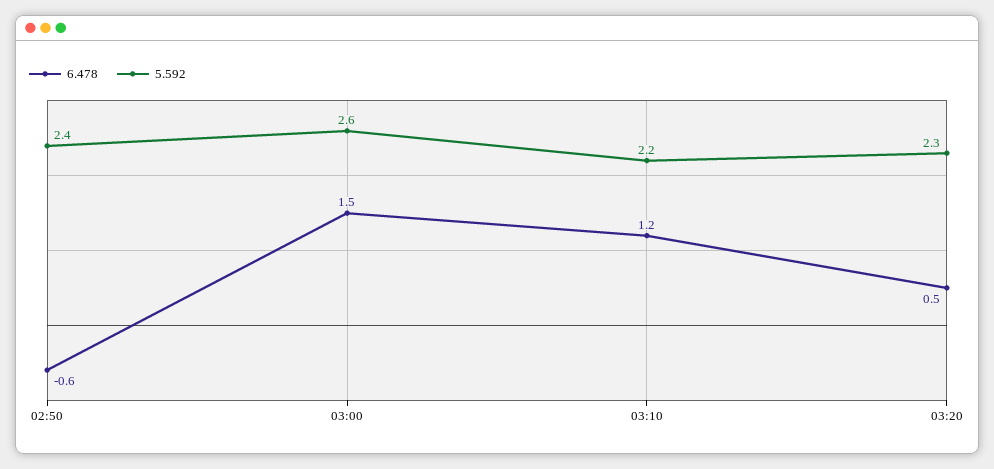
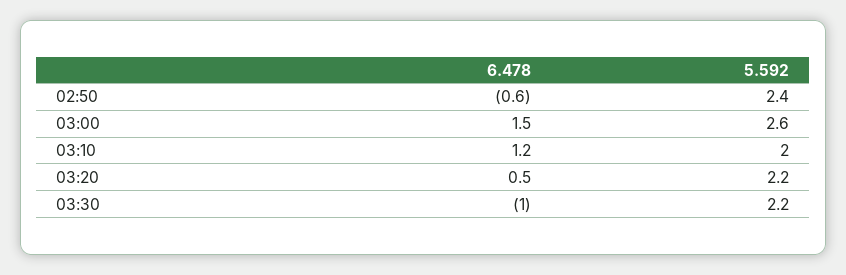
5.592, 03:10: 2.2 -> 2
5.592, 03:20: 2.3 -> 2.2
6.478, 03:30: none -> -1
5.592, 03:30: none -> 2.2

